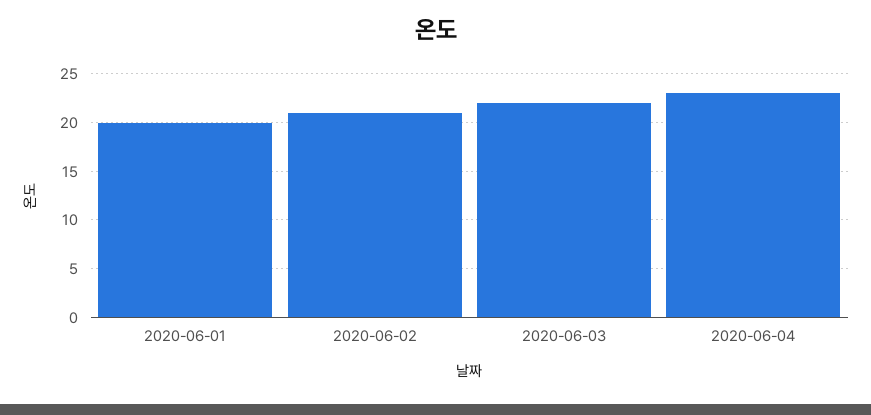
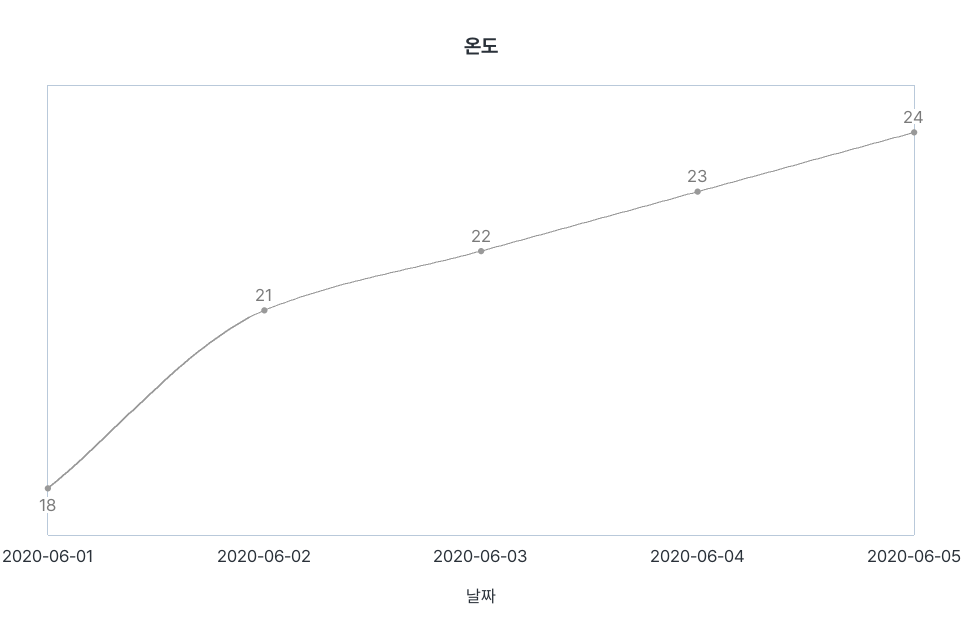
2020-06-01: 20 -> 18
2020-06-05: none -> 24

